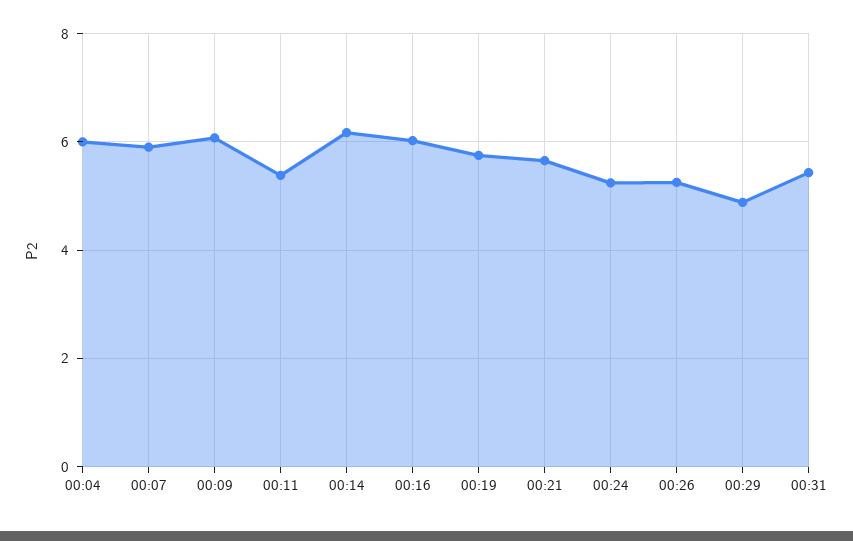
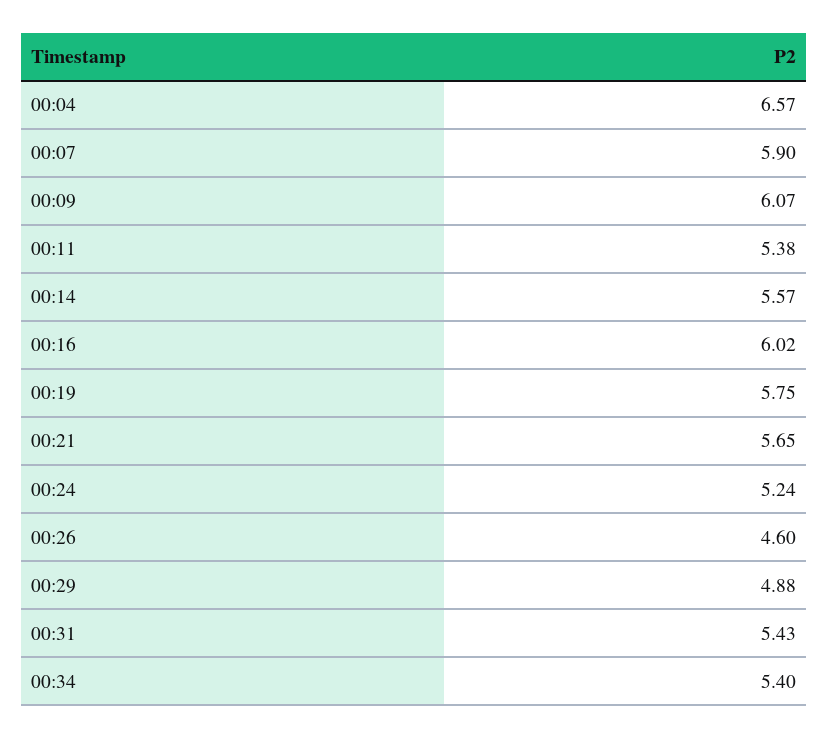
00:04: 6 -> 6.57
00:14: 6.2 -> 5.57
00:26: 5.2 -> 4.6
00:34: none -> 5.4

